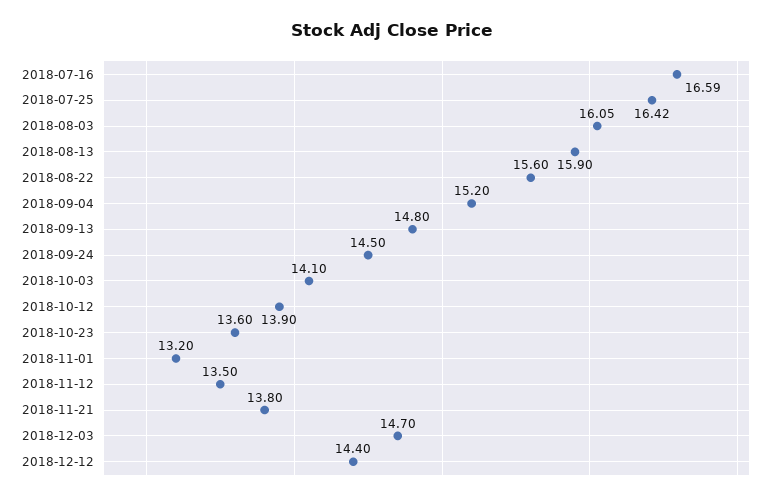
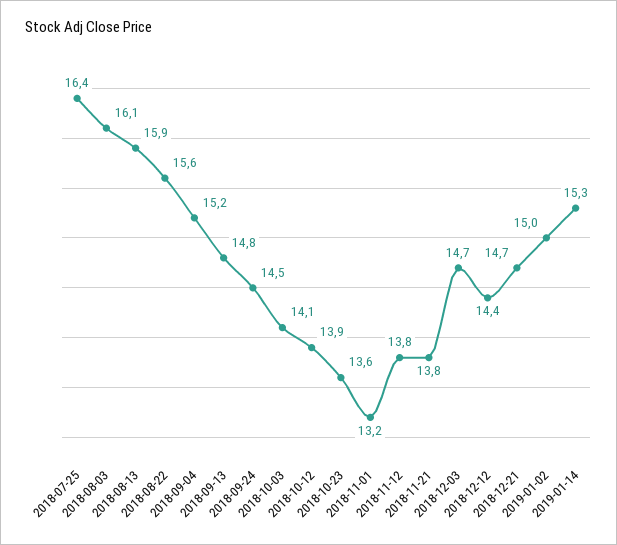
2018-07-16: 16.59 -> none
2018-11-12: 13.5 -> 13.8
2018-12-21: none -> 14.7
2019-01-02: none -> 15
2019-01-14: none -> 15.3

